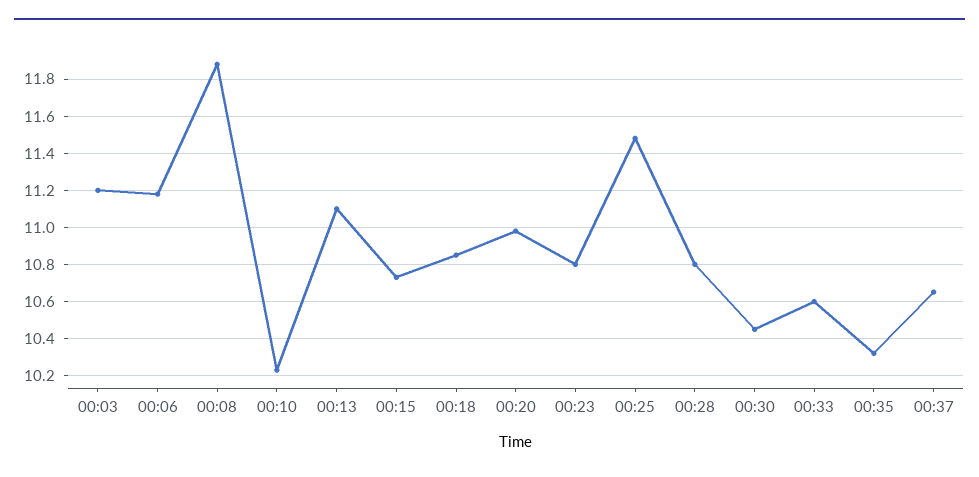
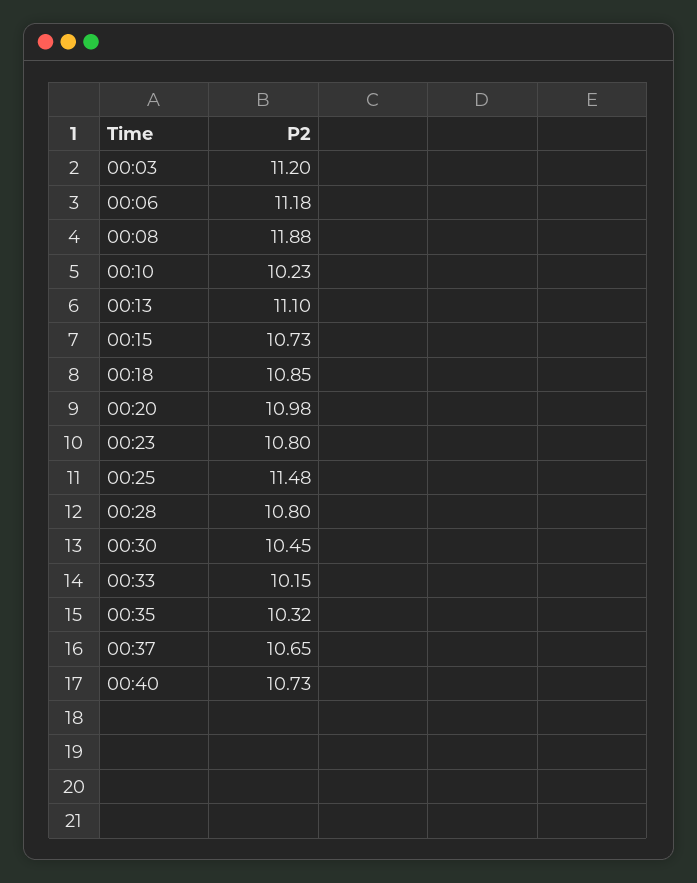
00:33: 10.6 -> 10.15
00:40: none -> 10.73

